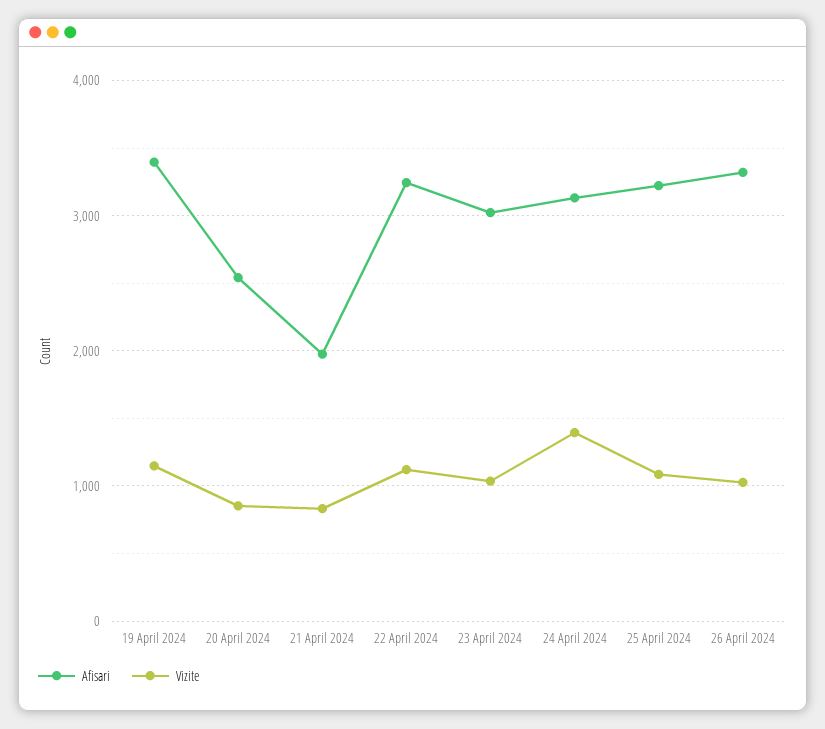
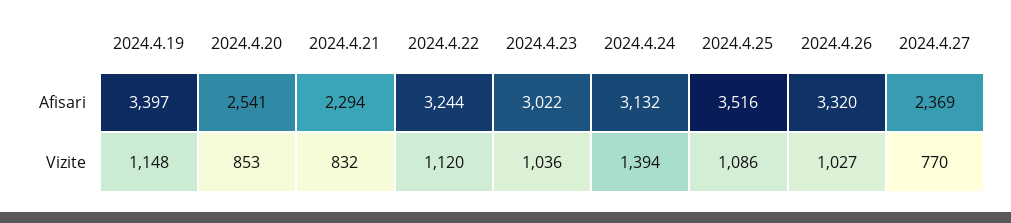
Afisari, 21 April 2024: 2000 -> 2294
Afisari, 25 April 2024: 3200 -> 3516
Afisari, 2024.4.27: none -> 2369
Vizite, 2024.4.27: none -> 770

